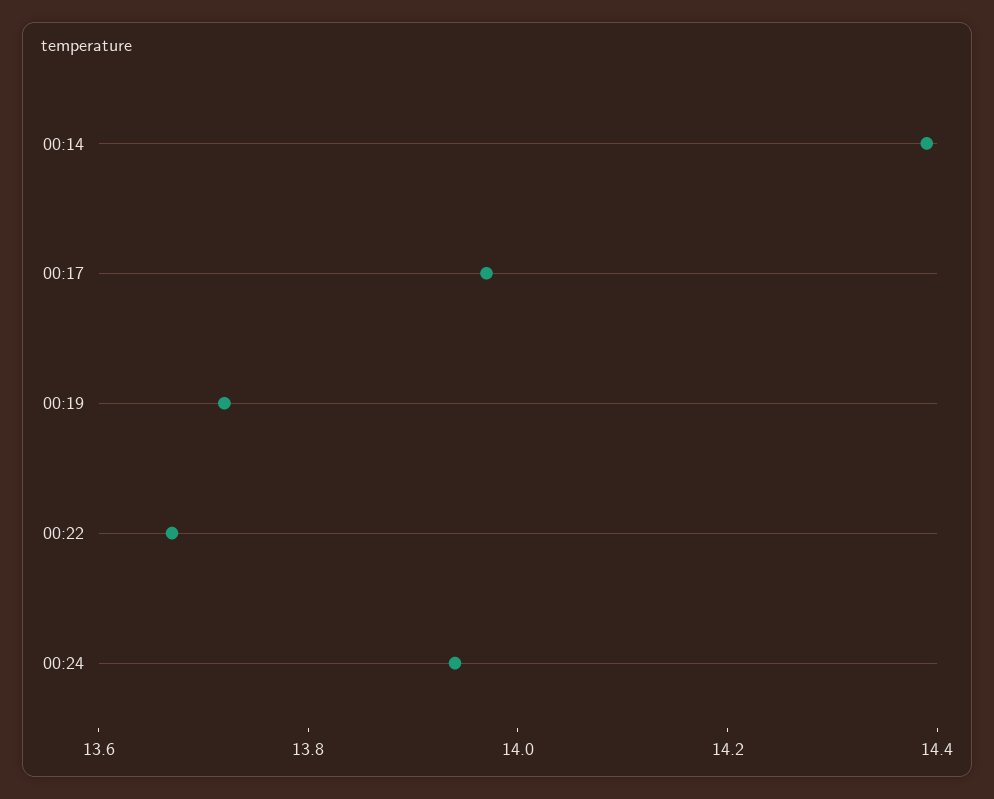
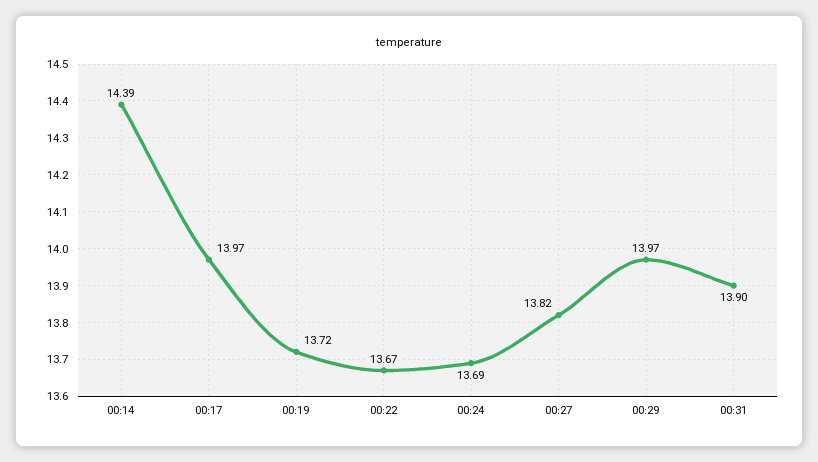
00:24: 13.95 -> 13.69
00:27: none -> 13.82
00:29: none -> 13.97
00:31: none -> 13.9

